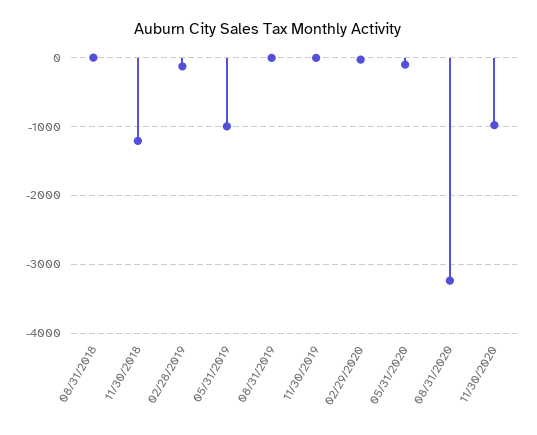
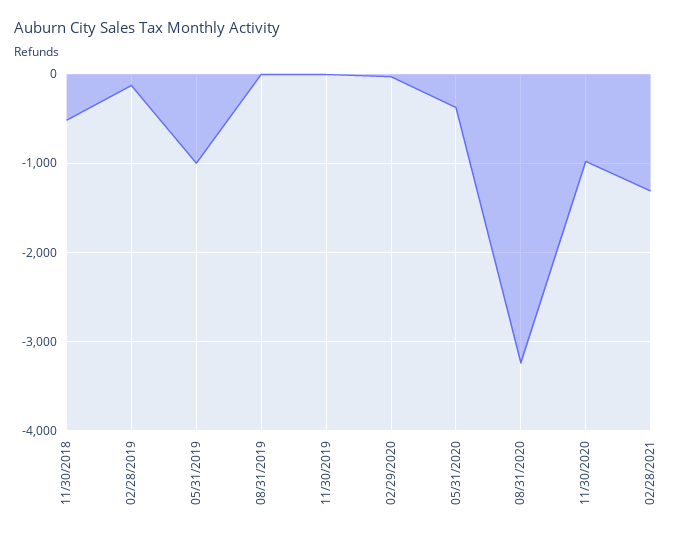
08/31/2018: 0 -> none
11/30/2018: -1200 -> -500
05/31/2020: -100 -> -400
02/28/2021: none -> -1300

